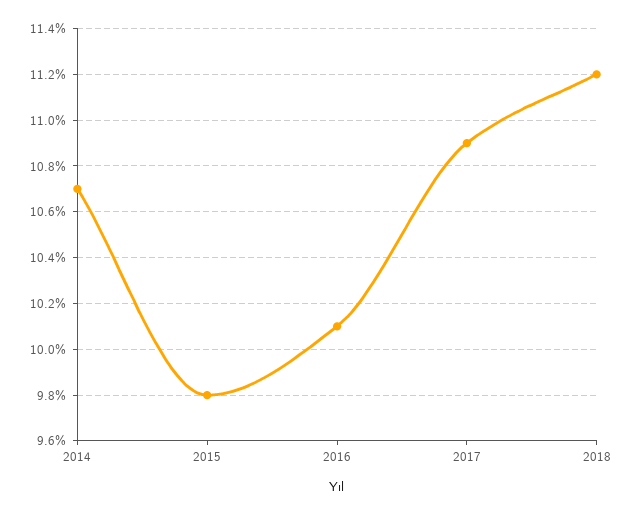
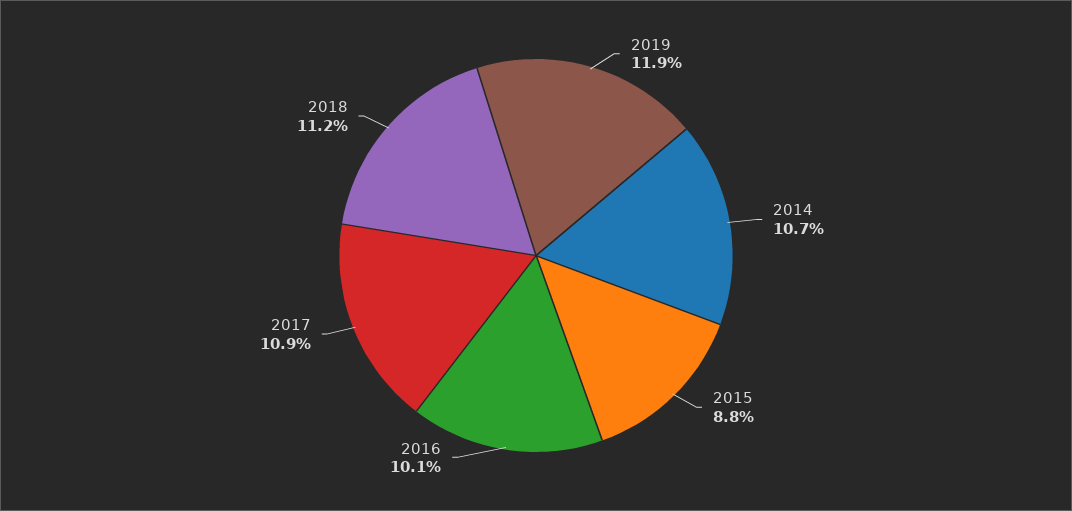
2015: 9.8 -> 8.8
2019: none -> 11.9

